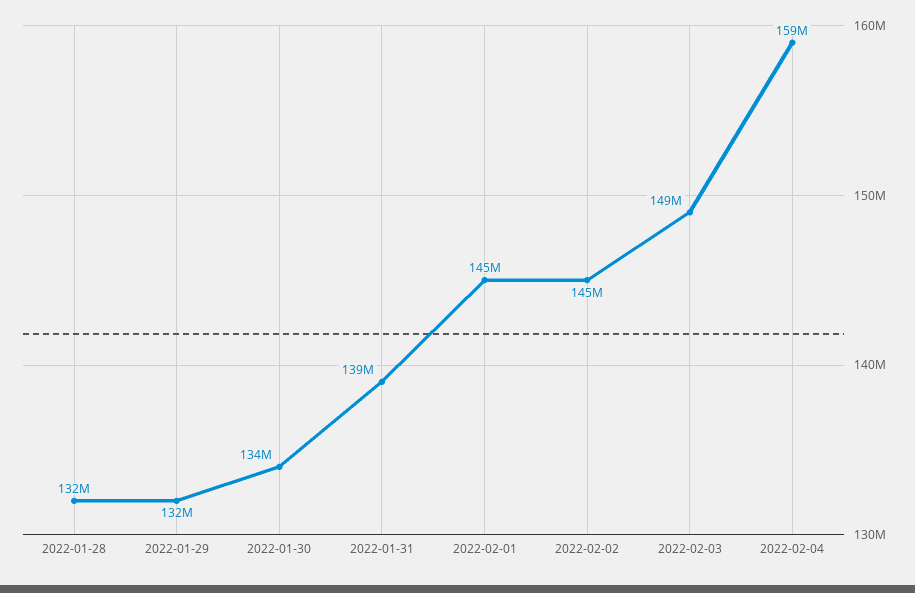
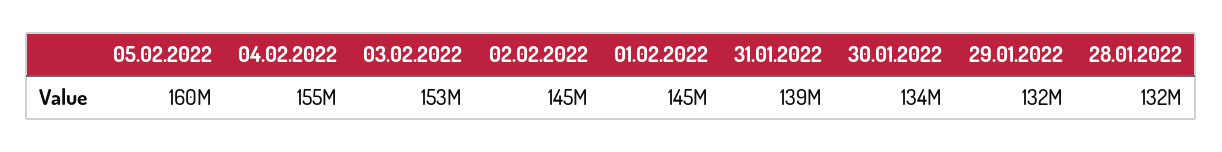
2022-02-03: 149000000 -> 153000000
2022-02-04: 159000000 -> 155000000
05.02.2022: none -> 160000000

